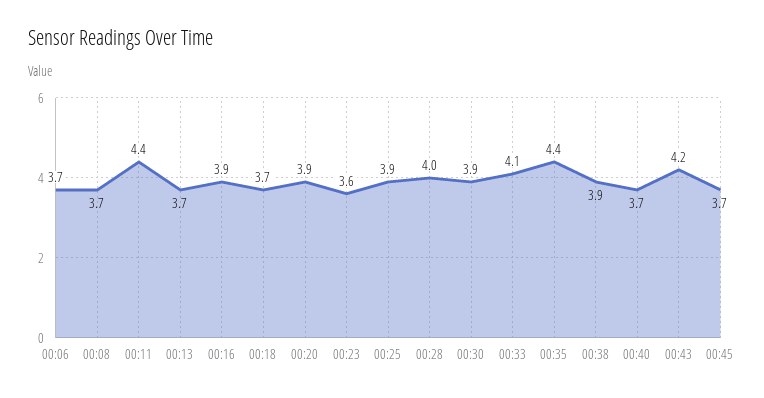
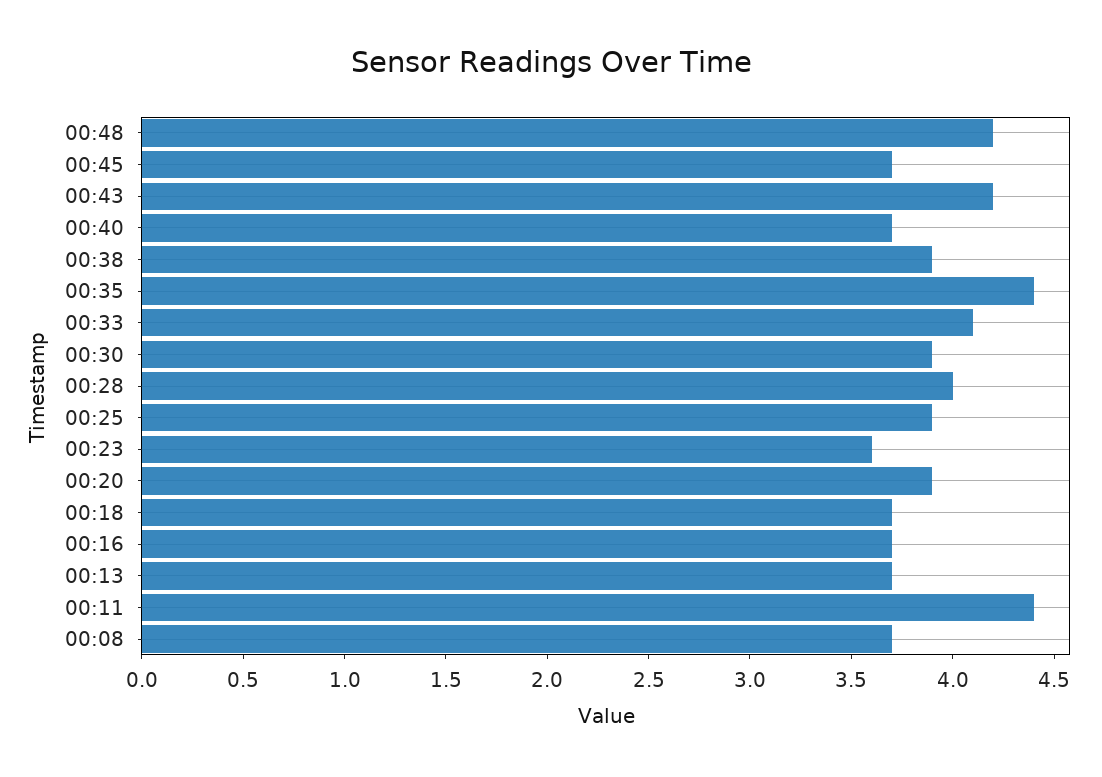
00:06: 3.7 -> none
00:16: 3.9 -> 3.7
00:48: none -> 4.2

